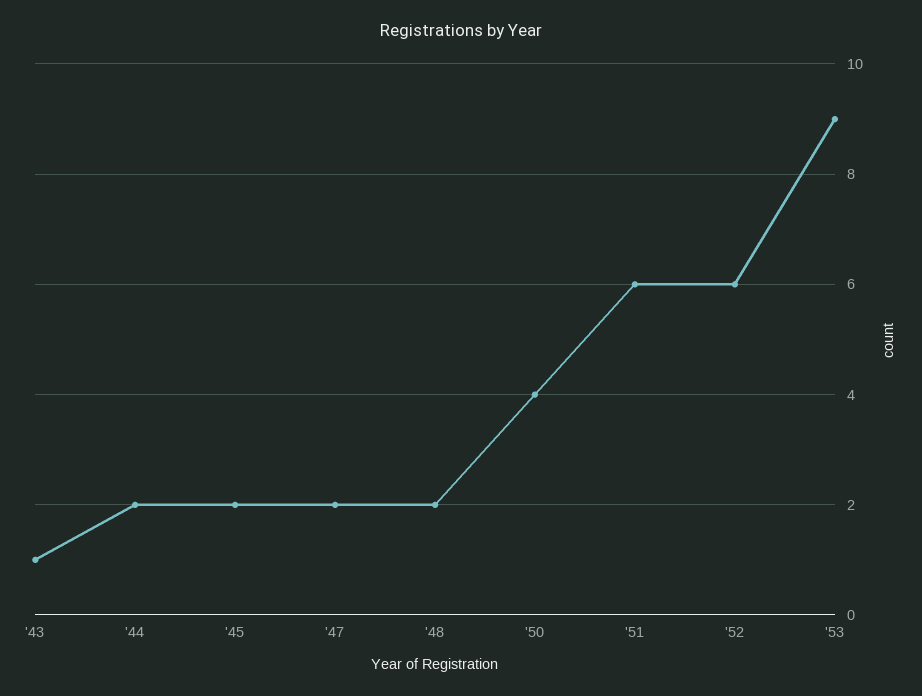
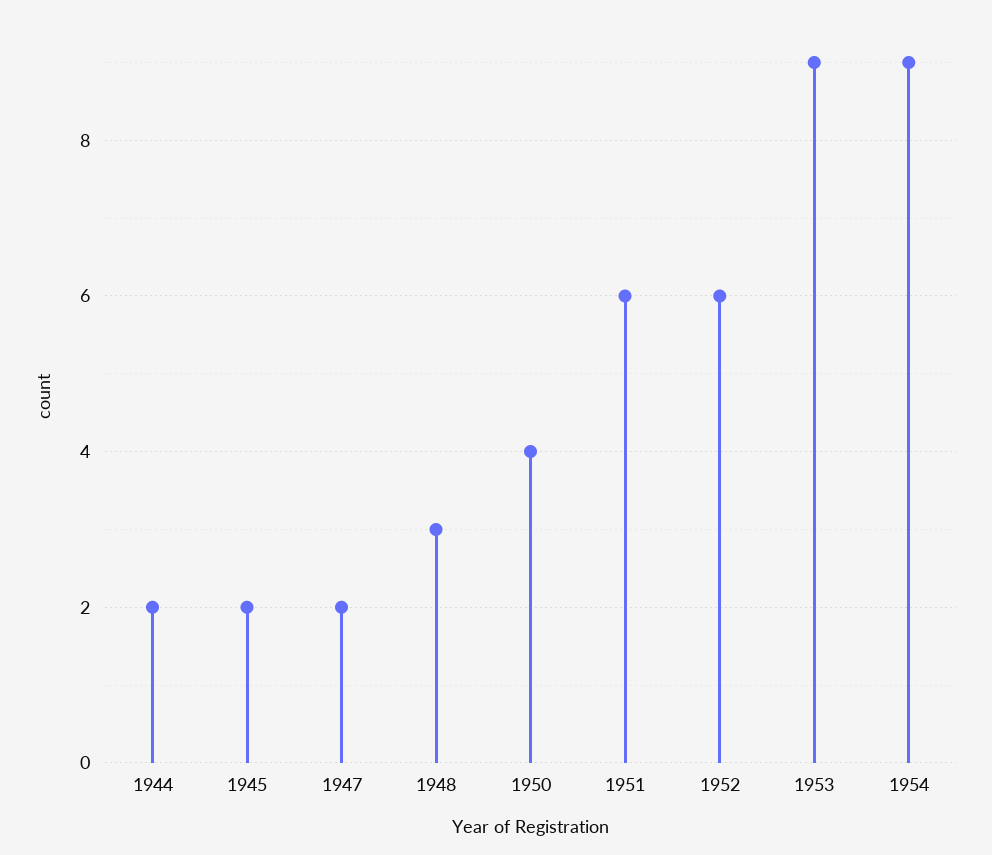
'43: 1 -> none
'48: 2 -> 3
1954: none -> 9

